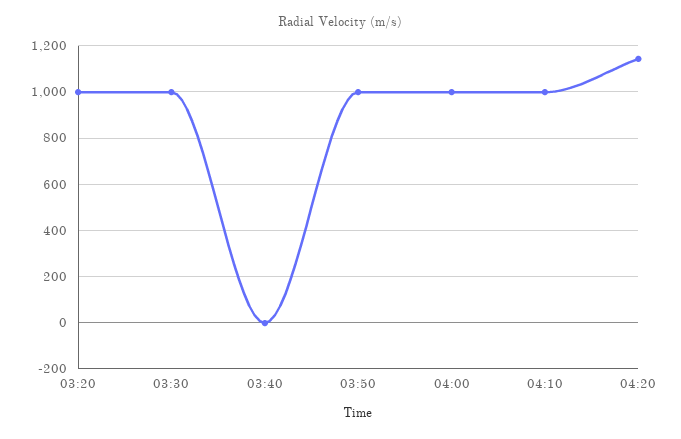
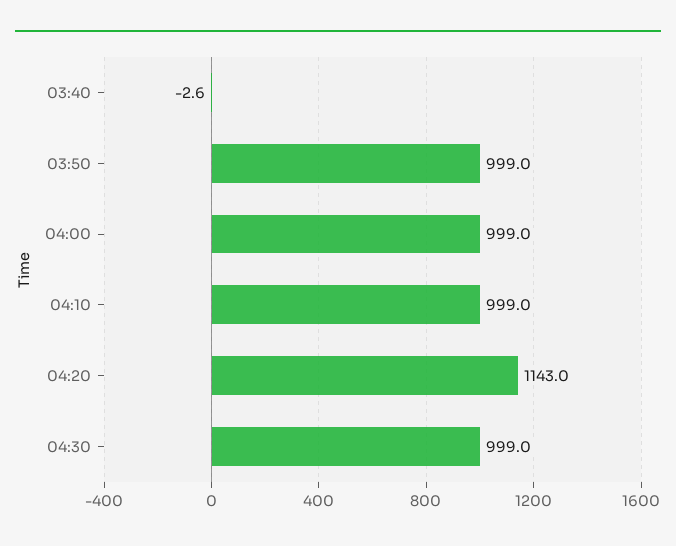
03:20: 1000 -> none
03:30: 1000 -> none
04:30: none -> 999

